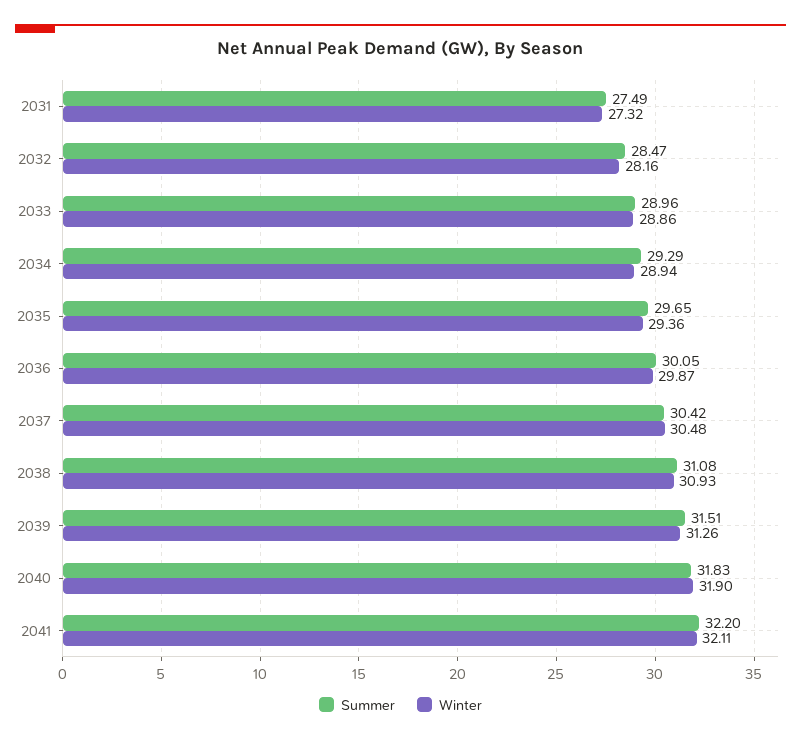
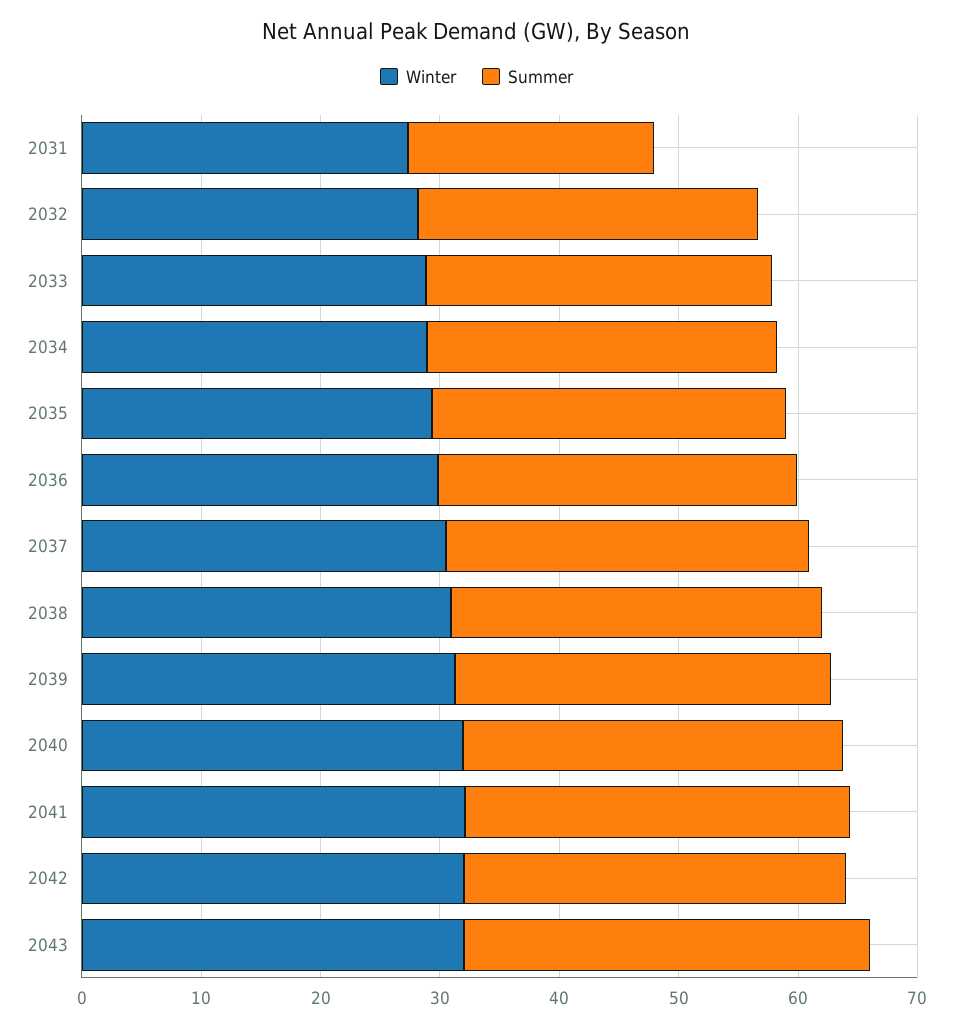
Summer, 2031: 27.49 -> 20
Winter, 2042: none -> 32
Summer, 2042: none -> 32
Winter, 2043: none -> 32
Summer, 2043: none -> 34

